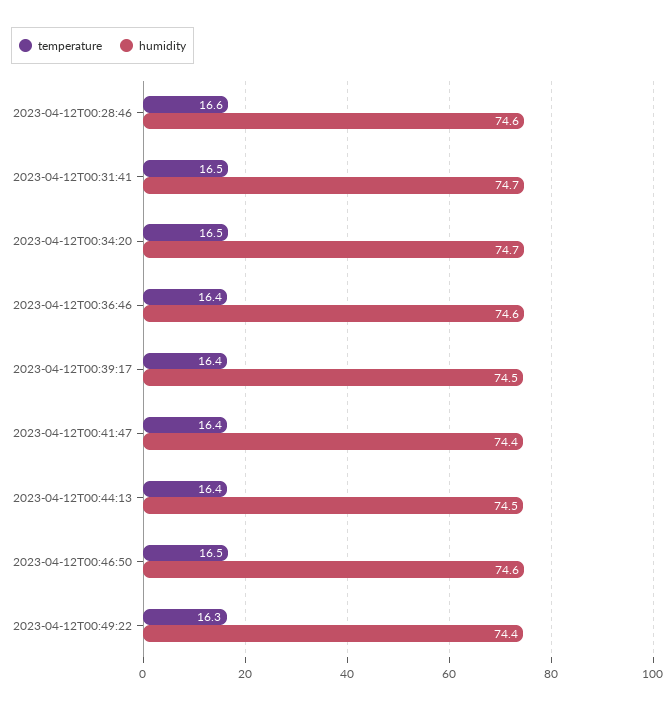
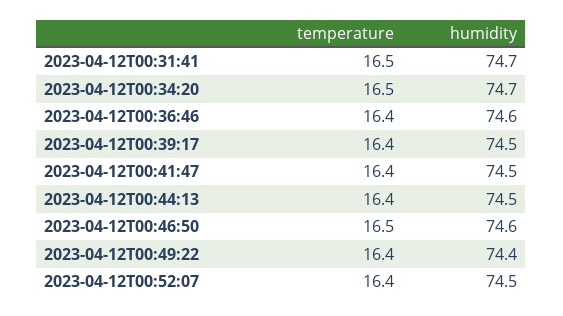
temperature, 2023-04-12T00:28:46: 16.6 -> none
humidity, 2023-04-12T00:28:46: 74.6 -> none
humidity, 2023-04-12T00:41:47: 74.4 -> 74.5
temperature, 2023-04-12T00:49:22: 16.3 -> 16.4
temperature, 2023-04-12T00:52:07: none -> 16.4
humidity, 2023-04-12T00:52:07: none -> 74.5

